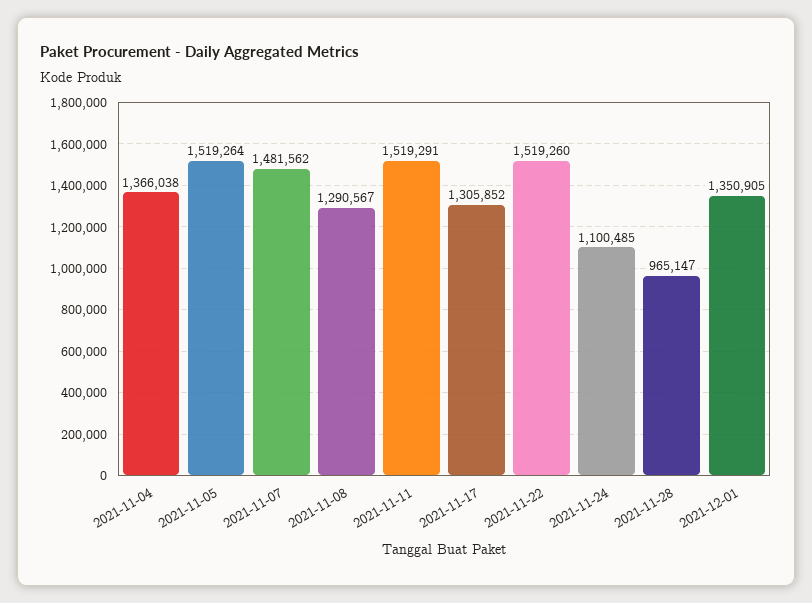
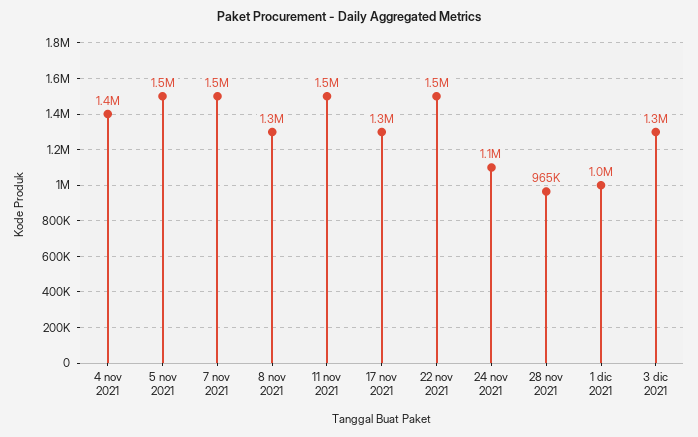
2021-12-01: 1350905 -> 1000000
3 dic 2021: none -> 1300000

